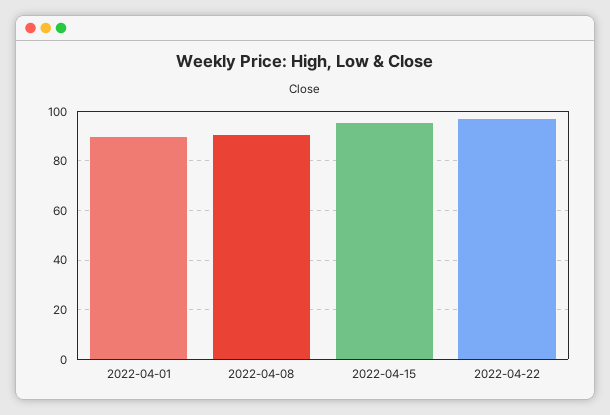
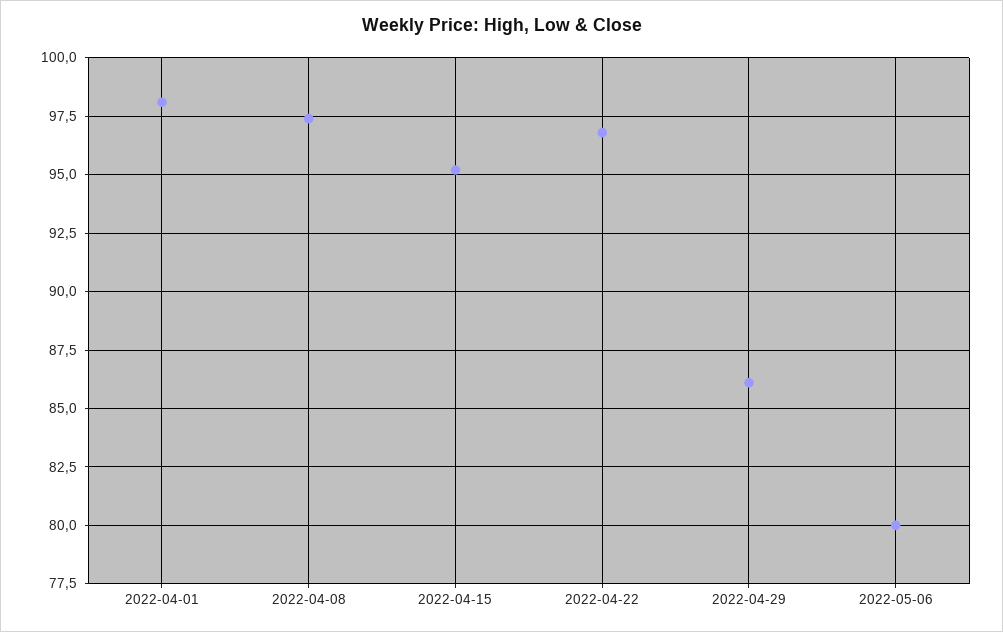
2022-04-01: 90 -> 98
2022-04-08: 90 -> 97.5
2022-04-29: none -> 86
2022-05-06: none -> 80

